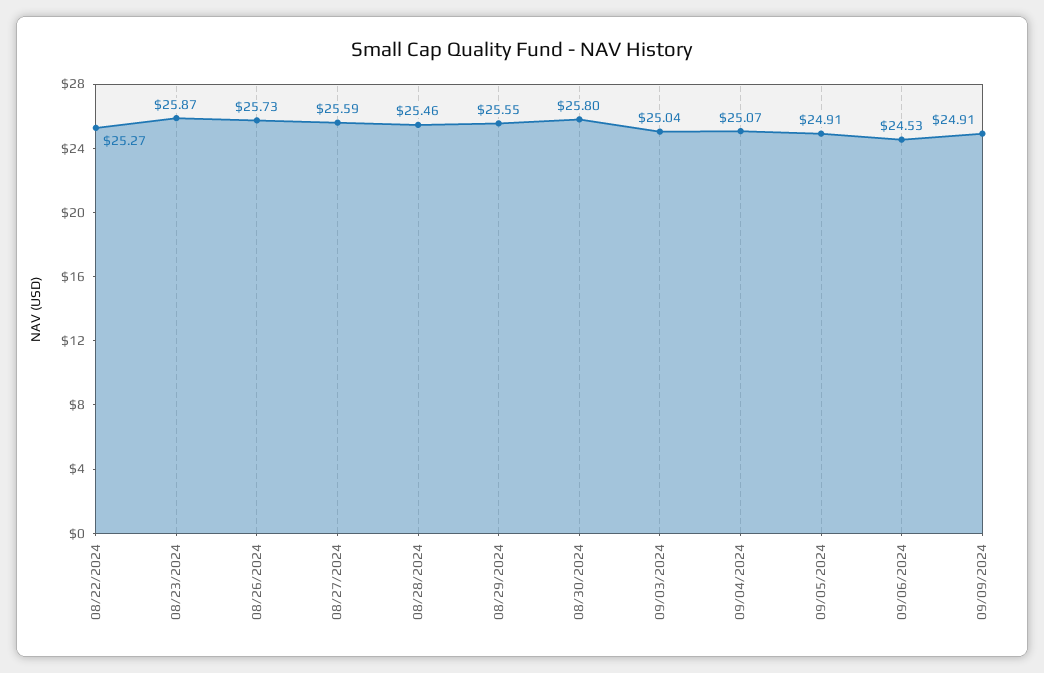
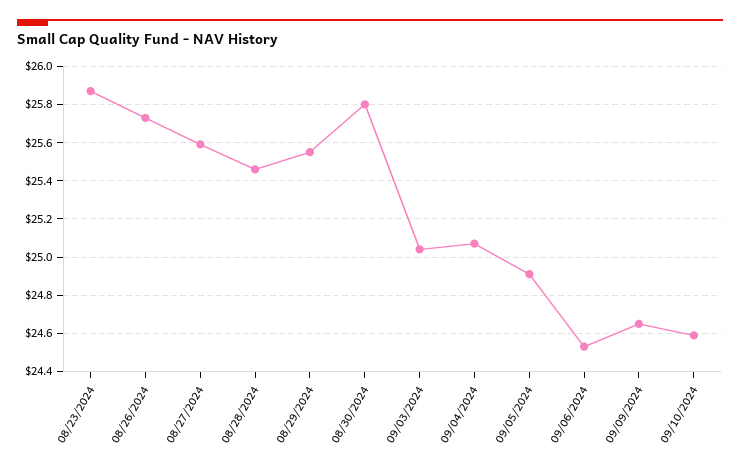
08/22/2024: 25.27 -> none
09/09/2024: 24.91 -> 24.65
09/10/2024: none -> 24.6

